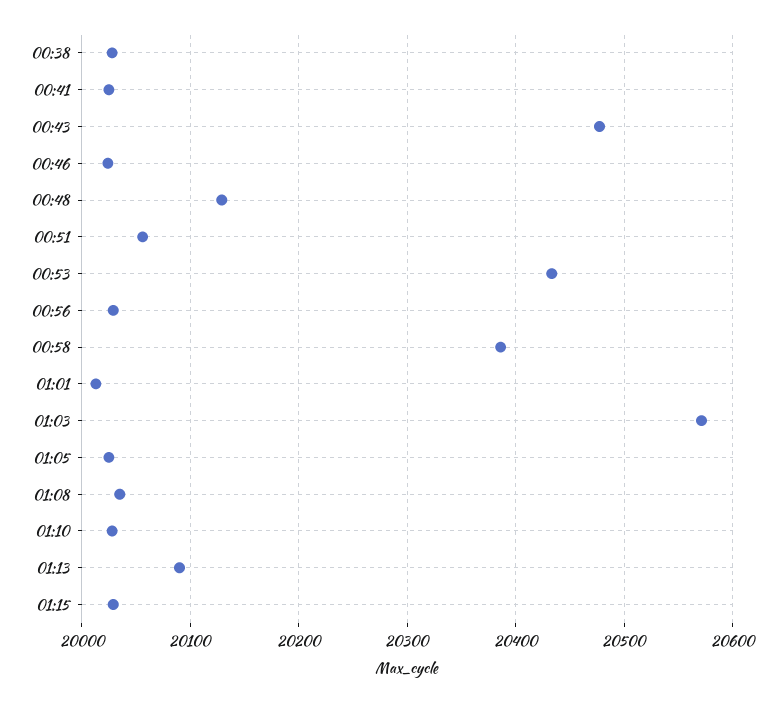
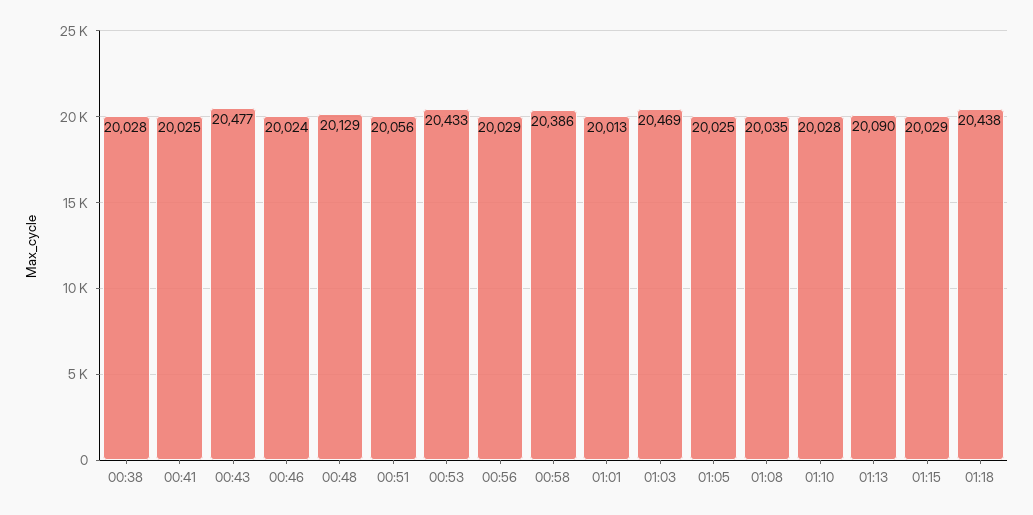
01:03: 20570 -> 20469
01:18: none -> 20438

